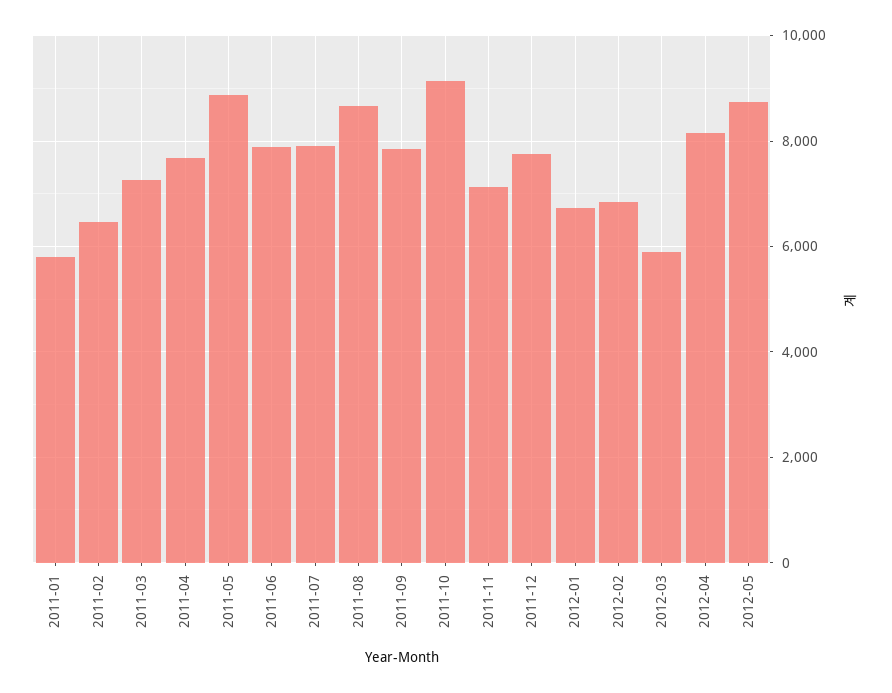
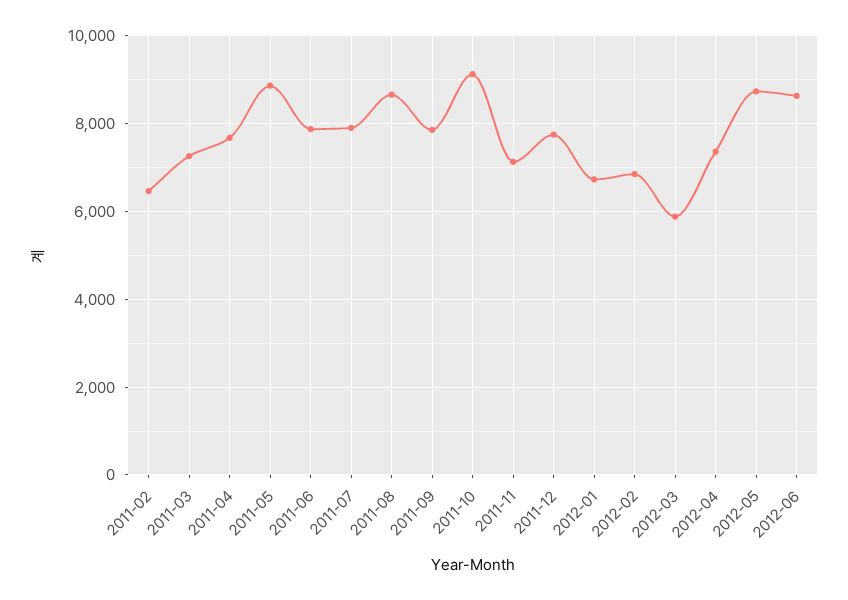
2011-01: 5800 -> none
2012-04: 8200 -> 7400
2012-06: none -> 8600

